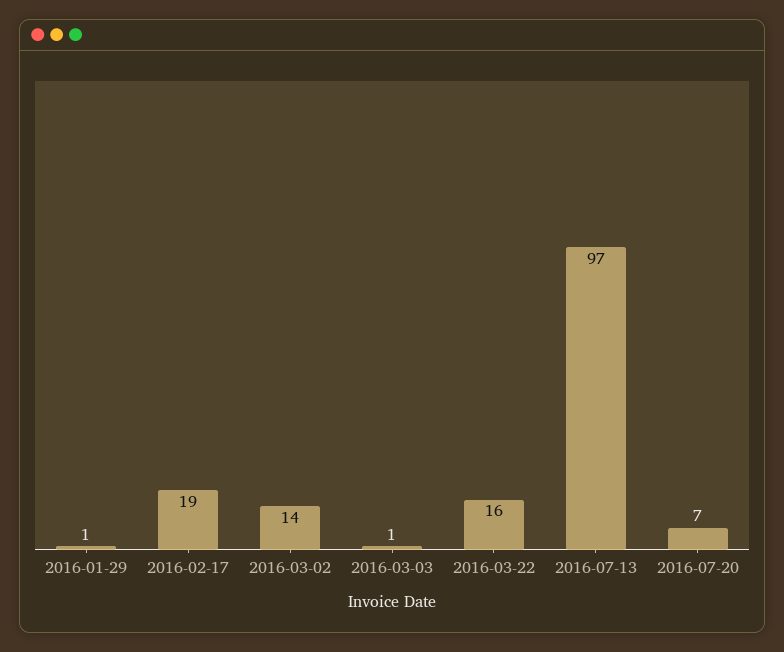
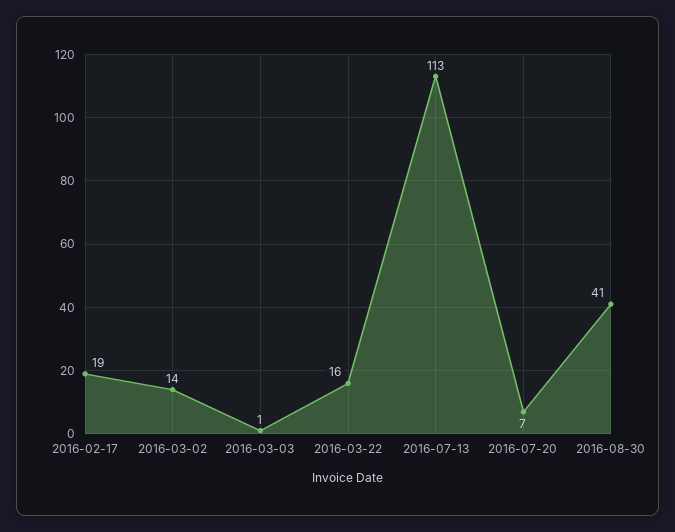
2016-01-29: 1 -> none
2016-07-13: 97 -> 113
2016-08-30: none -> 41

